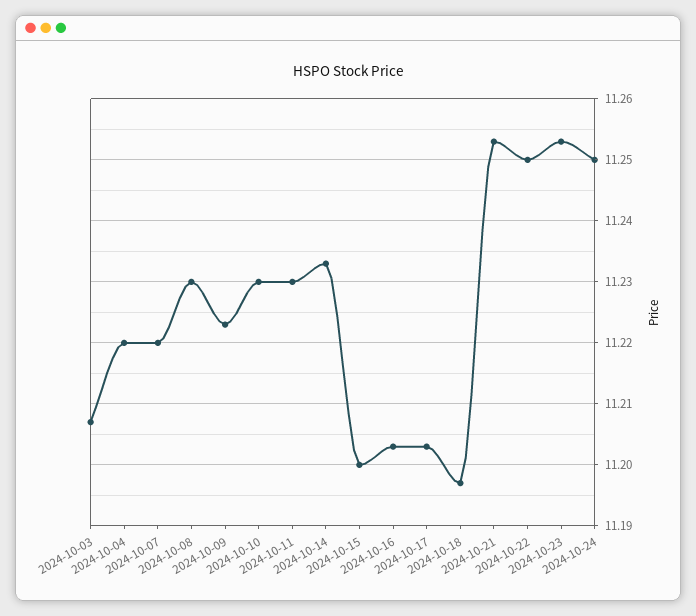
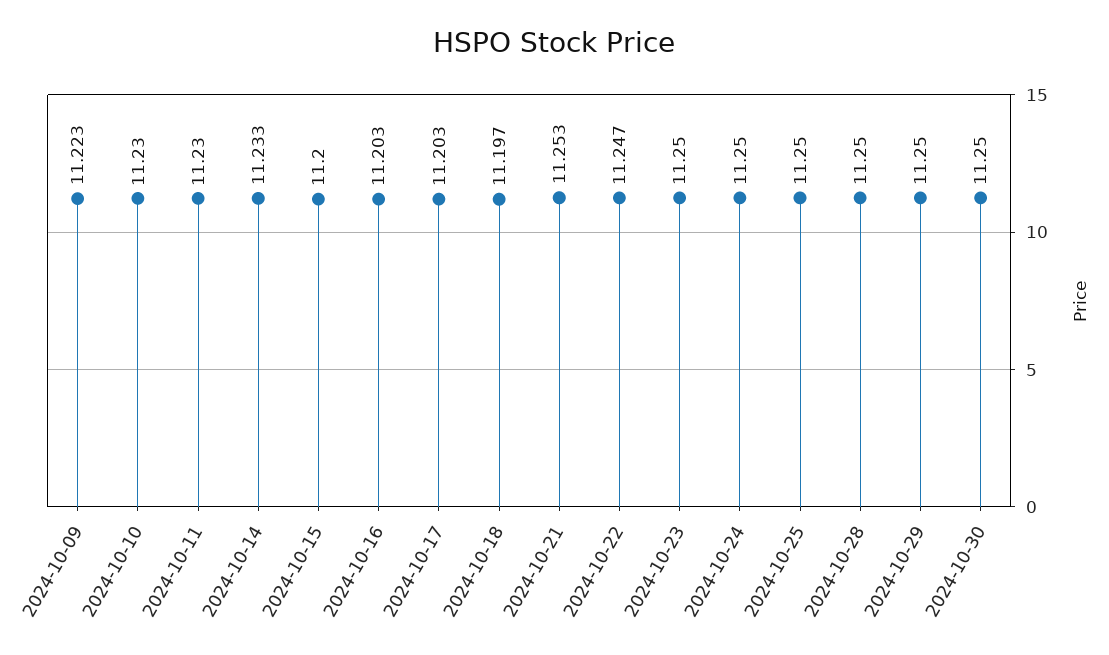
2024-10-03: 11.207 -> none
2024-10-04: 11.22 -> none
2024-10-07: 11.22 -> none
2024-10-08: 11.23 -> none
2024-10-22: 11.25 -> 11.247
2024-10-23: 11.253 -> 11.25
2024-10-25: none -> 11.25
2024-10-28: none -> 11.25
2024-10-29: none -> 11.25
2024-10-30: none -> 11.25

